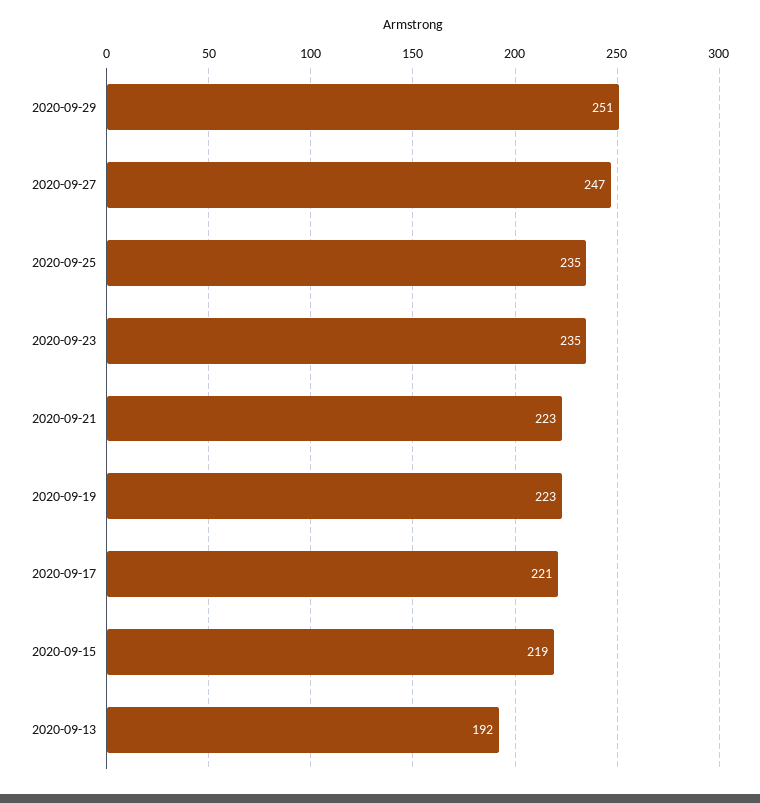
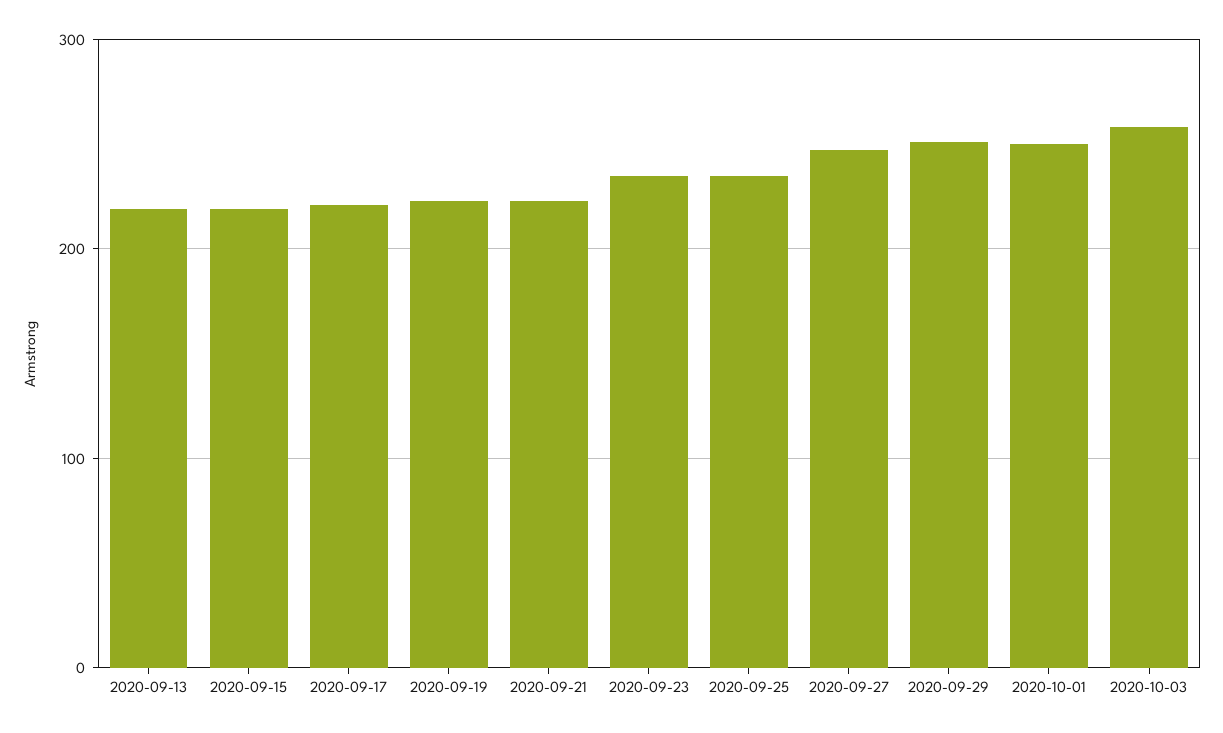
2020-09-13: 192 -> 220
2020-10-01: none -> 250
2020-10-03: none -> 260

